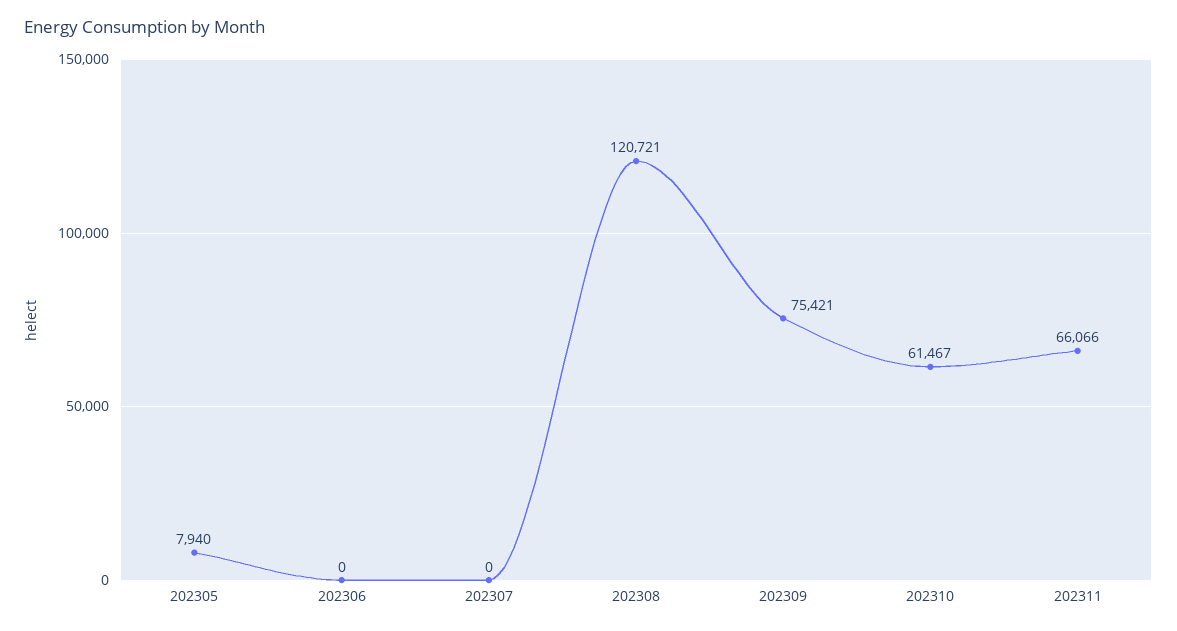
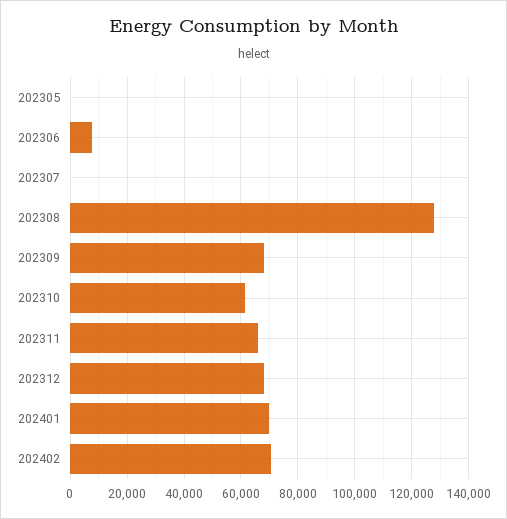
202305: 7940 -> 0
202306: 0 -> 7500
202308: 120721 -> 127500
202309: 75421 -> 67500
202312: none -> 67500
202401: none -> 70000
202402: none -> 70000

